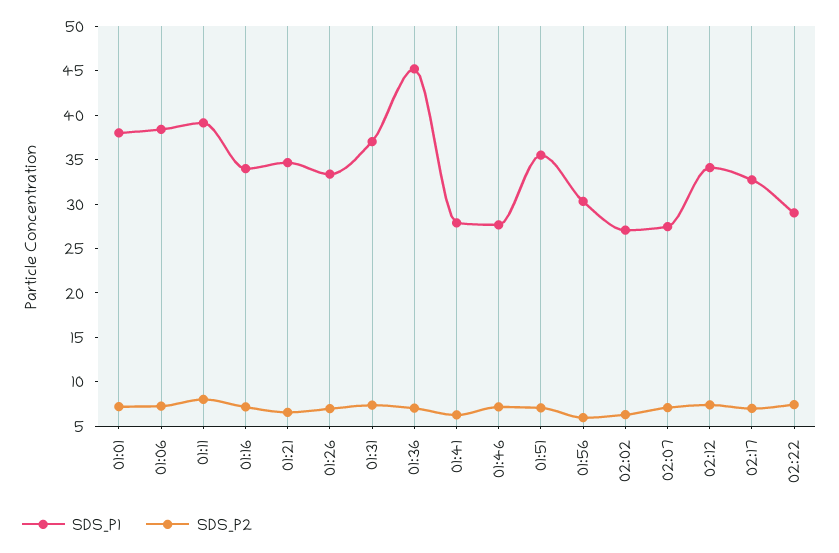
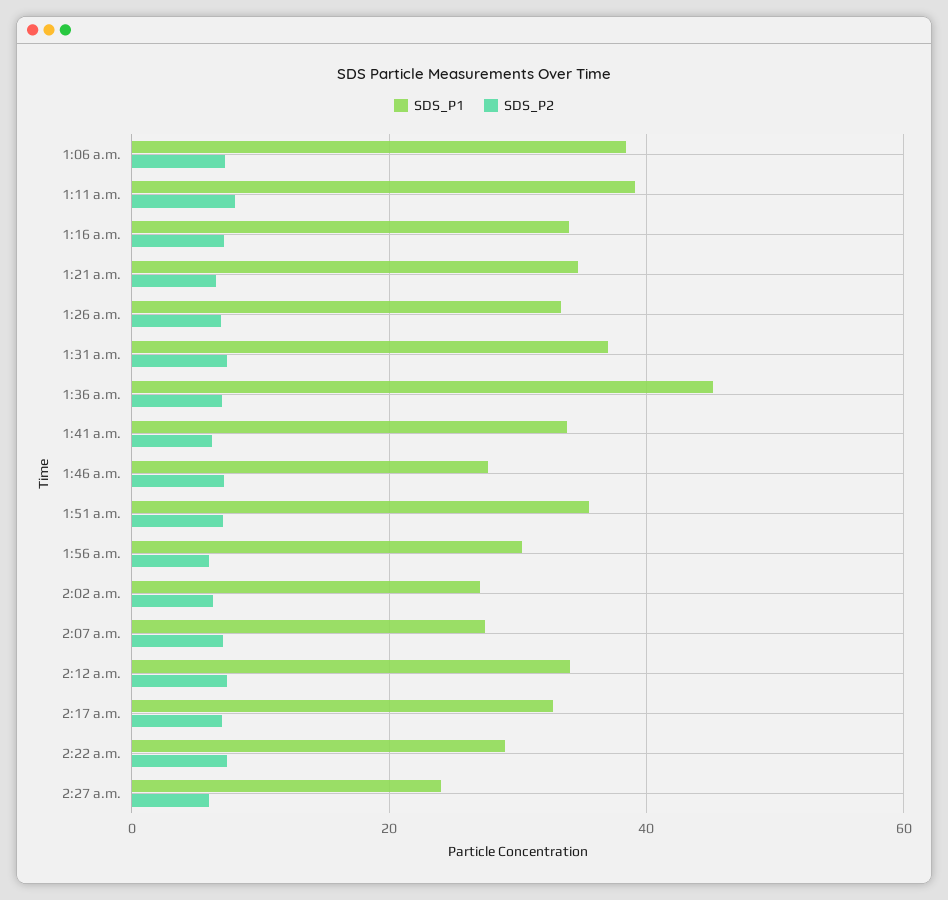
SDS_P1, 01:01: 38 -> none
SDS_P2, 01:01: 7 -> none
SDS_P1, 01:41: 28 -> 34
SDS_P1, 2:27 a.m.: none -> 24
SDS_P2, 2:27 a.m.: none -> 6

